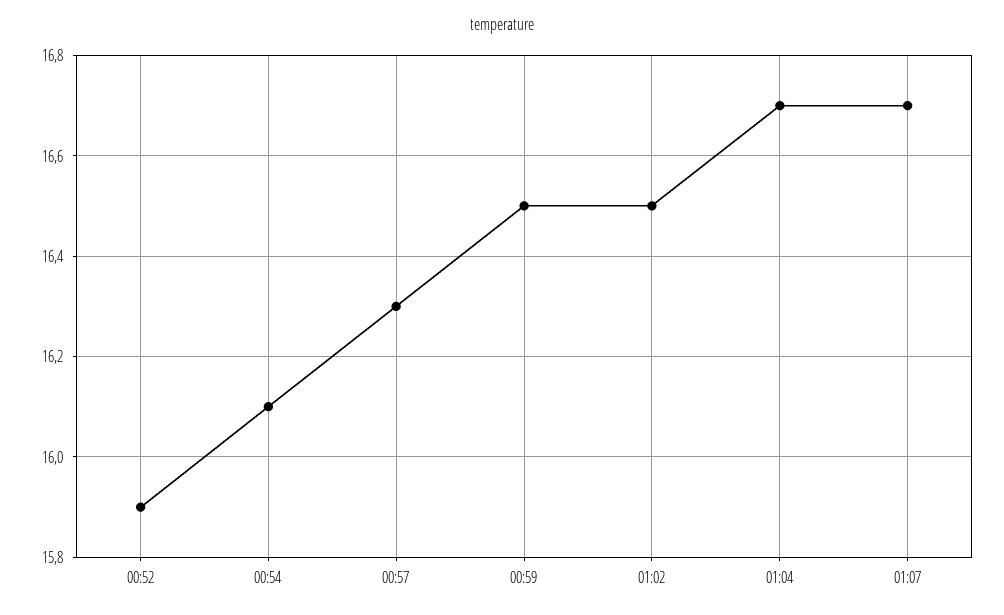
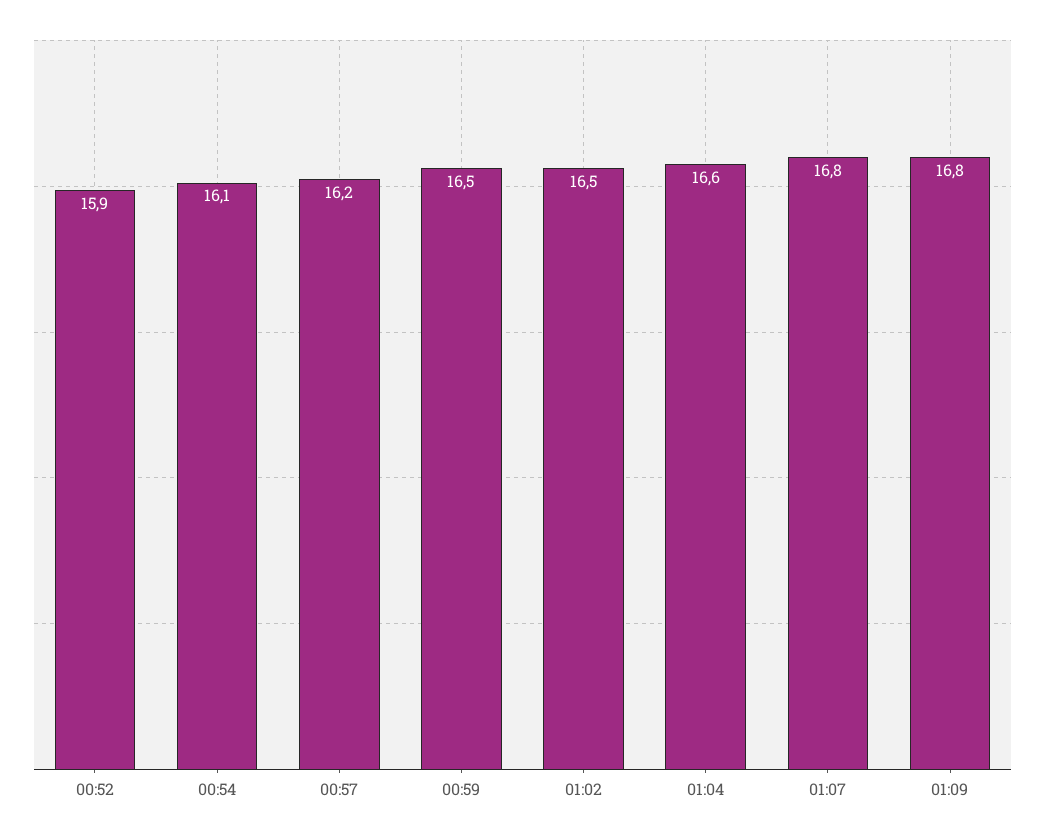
00:57: 16.3 -> 16.2
01:04: 16.7 -> 16.6
01:07: 16.7 -> 16.8
01:09: none -> 16.8

